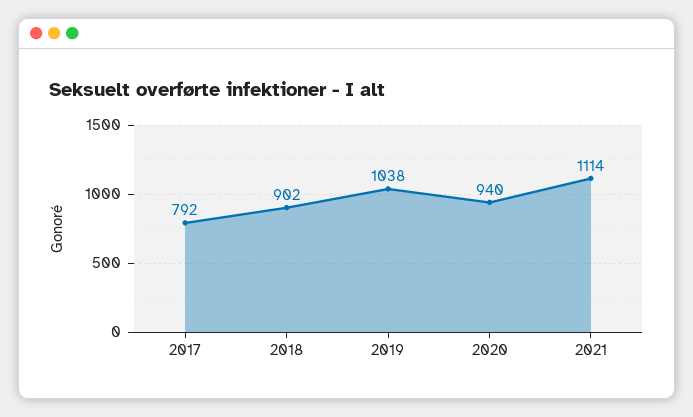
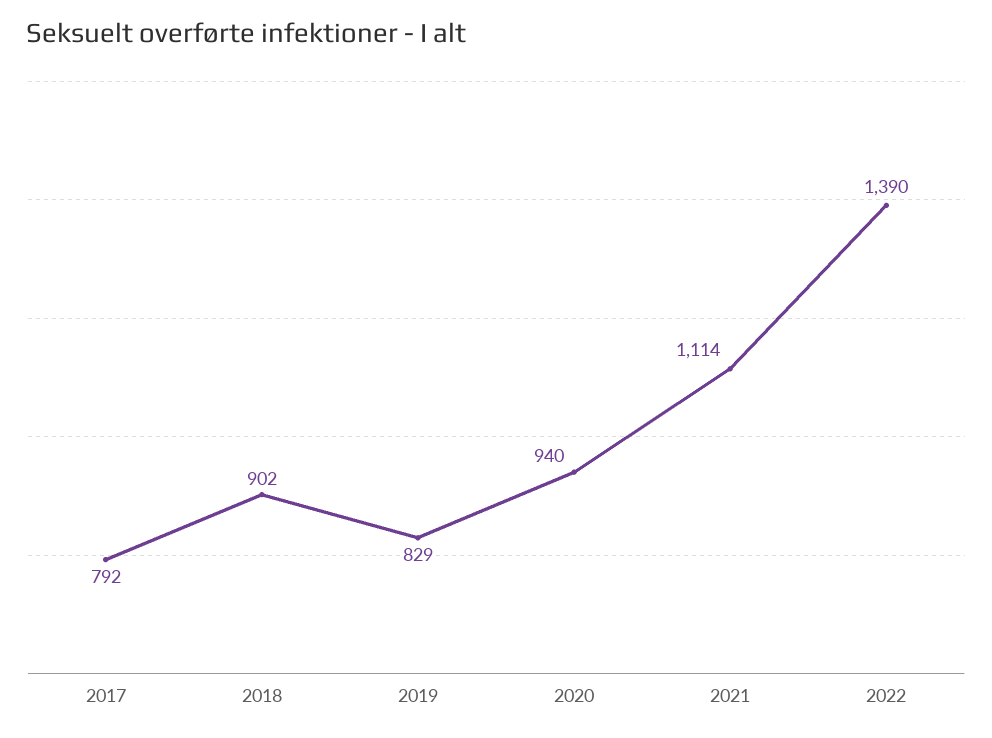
2019: 1038 -> 829
2022: none -> 1390

